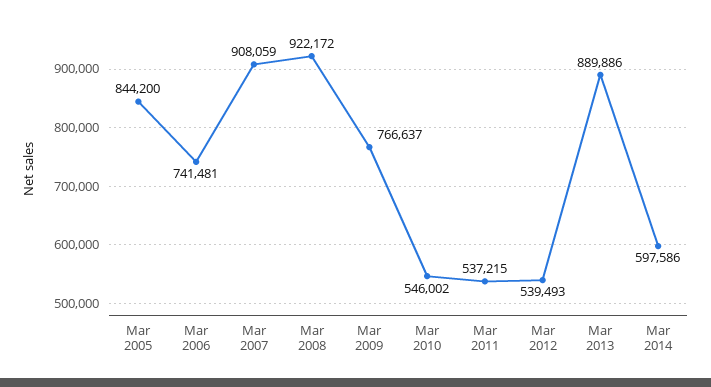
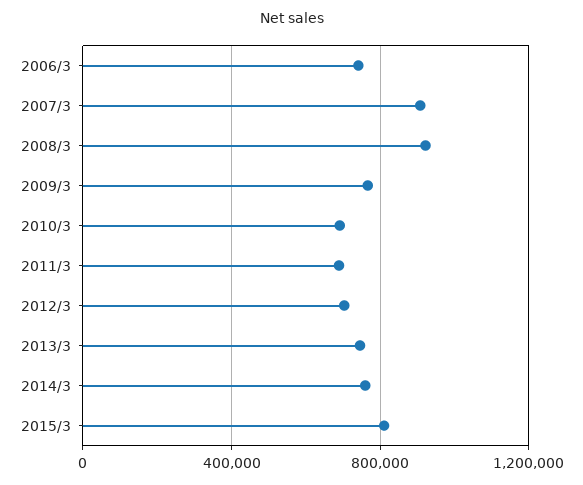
Mar 2005: 844200 -> none
Mar 2010: 546002 -> 700000
Mar 2011: 537215 -> 700000
Mar 2012: 539493 -> 700000
Mar 2013: 889886 -> 750000
Mar 2014: 597586 -> 750000
2015/3: none -> 800000

